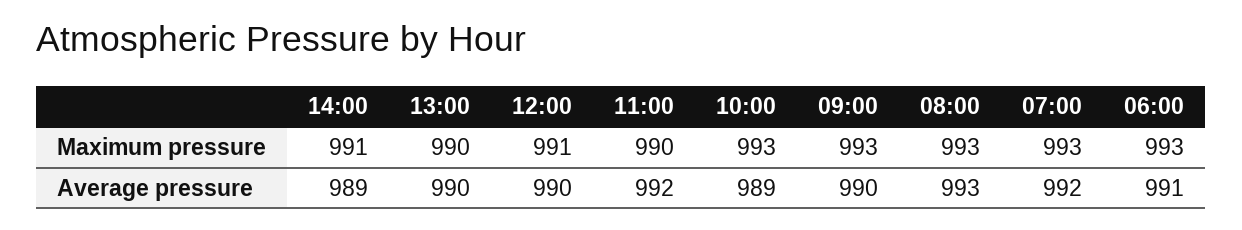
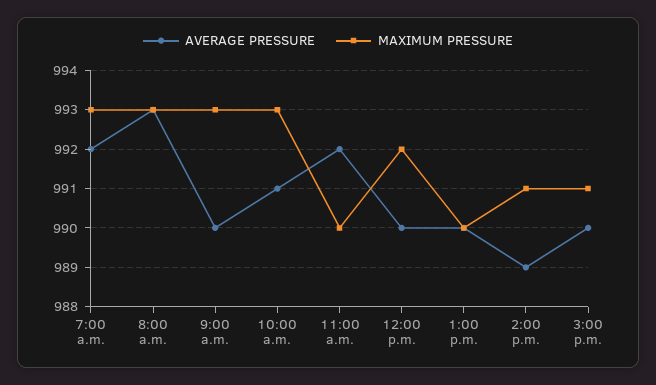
Maximum pressure, 12:00: 991 -> 992
Maximum pressure, 06:00: 993 -> none
Average pressure, 10:00: 989 -> 991
Average pressure, 06:00: 991 -> none
Average pressure, 3:00 p.m.: none -> 990
Maximum pressure, 3:00 p.m.: none -> 991

